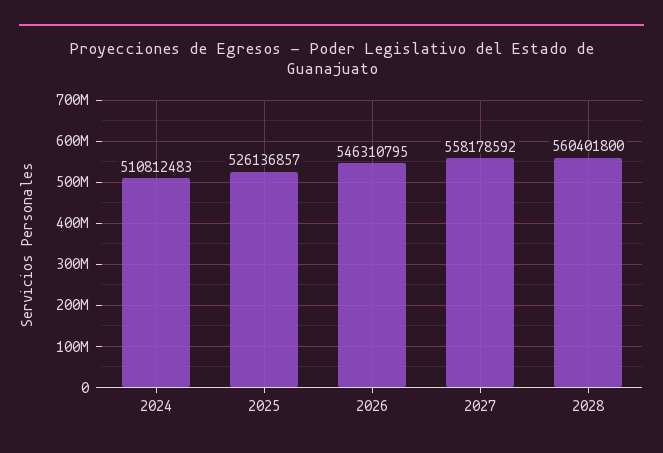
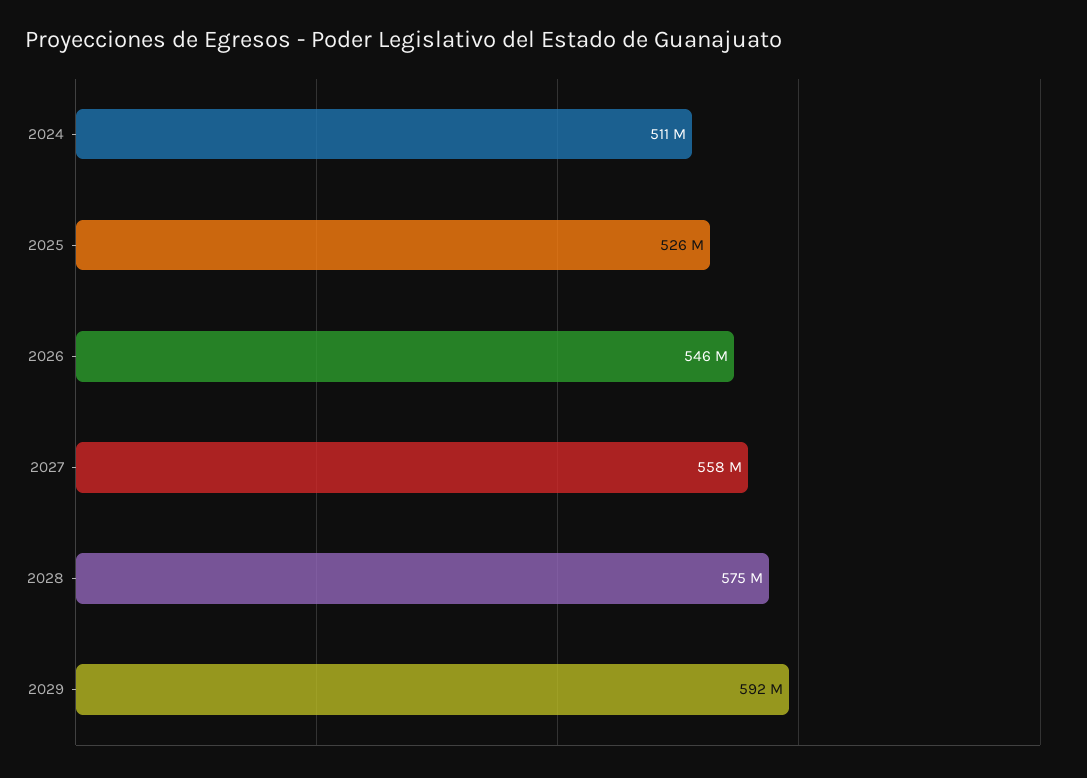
2028: 560401800 -> 575000000
2029: none -> 592000000

